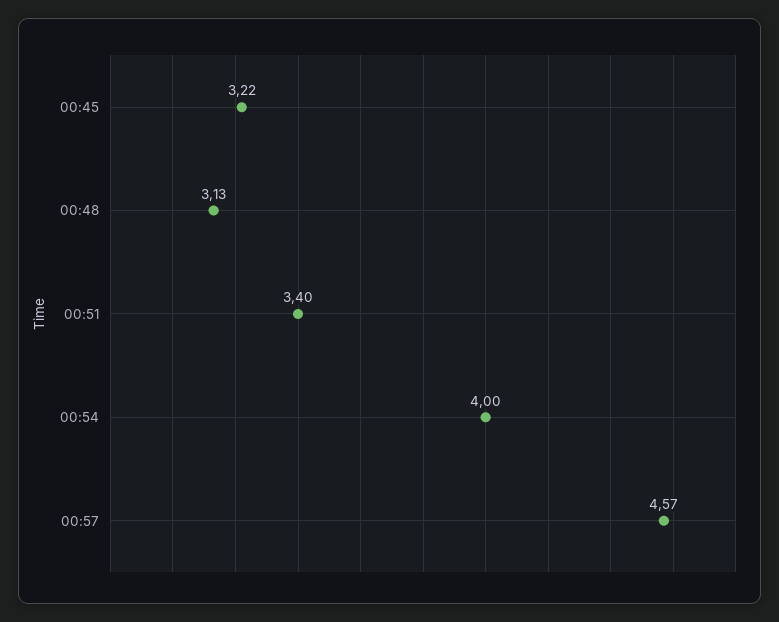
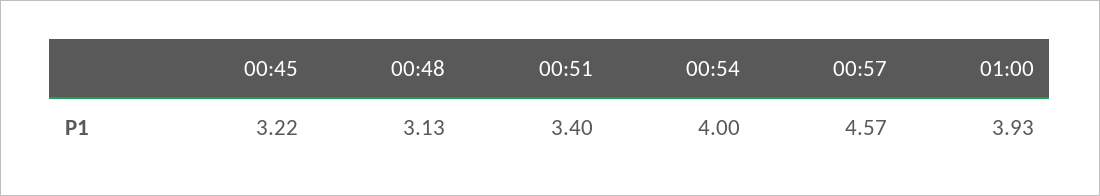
01:00: none -> 3.93

